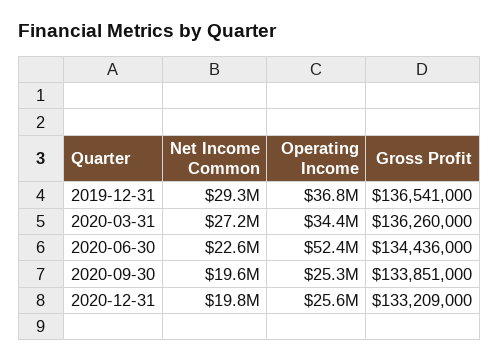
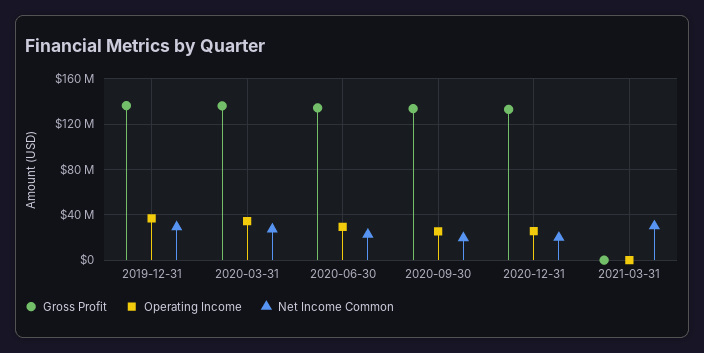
Operating Income, 2020-06-30: 52400000 -> 30000000
Gross Profit, 2021-03-31: none -> 0
Operating Income, 2021-03-31: none -> 0
Net Income Common, 2021-03-31: none -> 30000000

